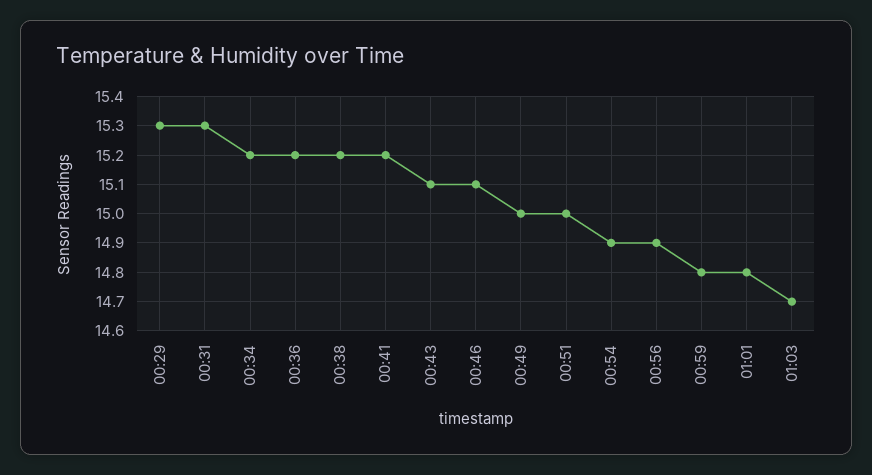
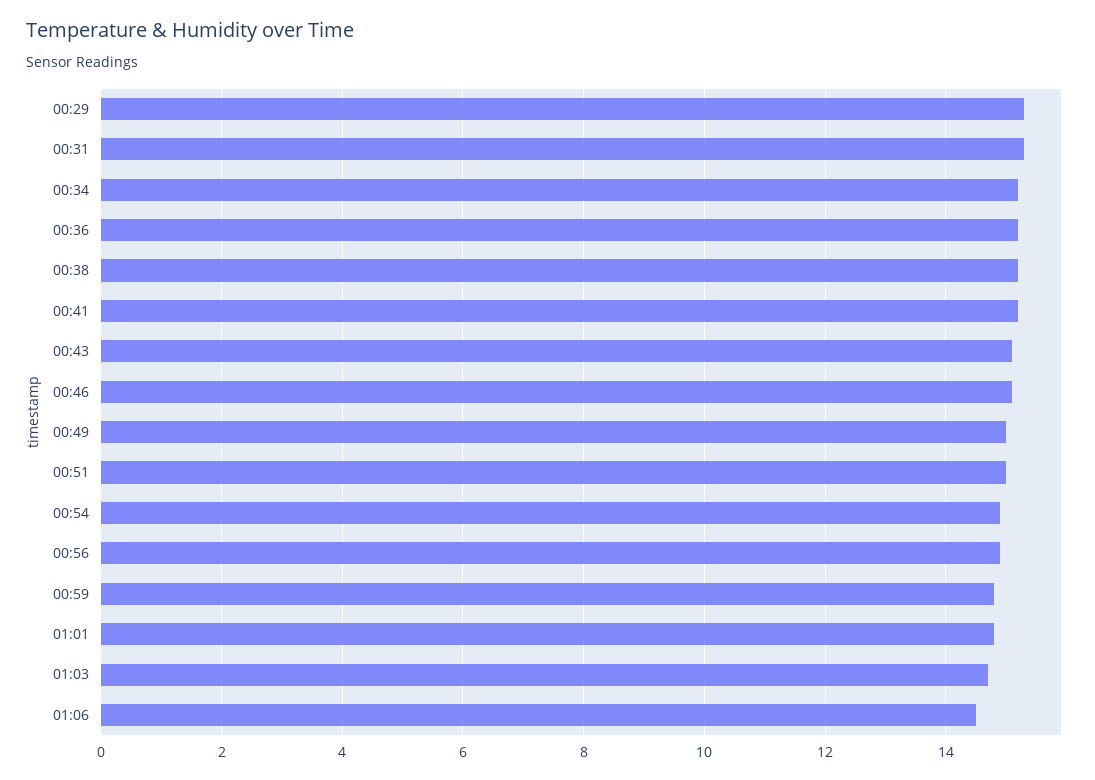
01:06: none -> 14.5

